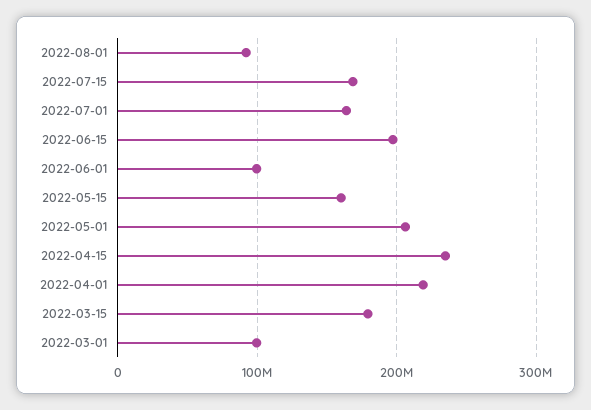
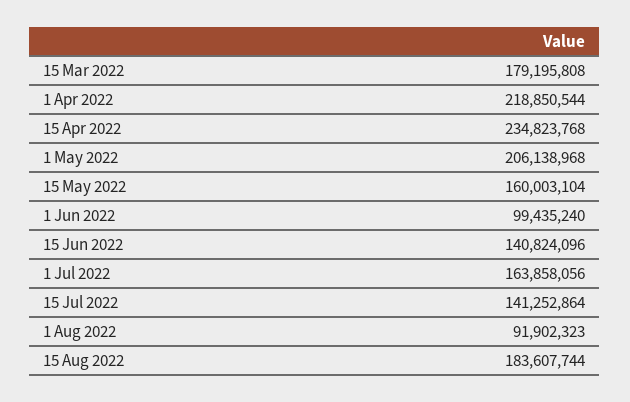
2022-07-15: 170000000 -> 141252864
2022-06-15: 200000000 -> 140824096
2022-03-01: 100000000 -> none
15 Aug 2022: none -> 183607744

